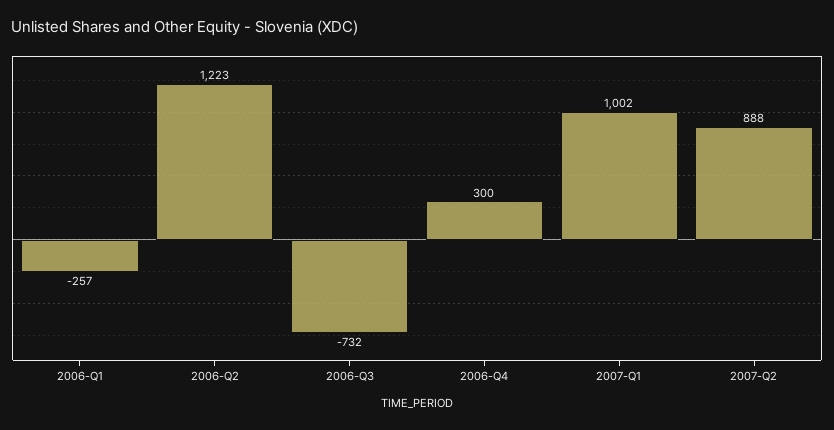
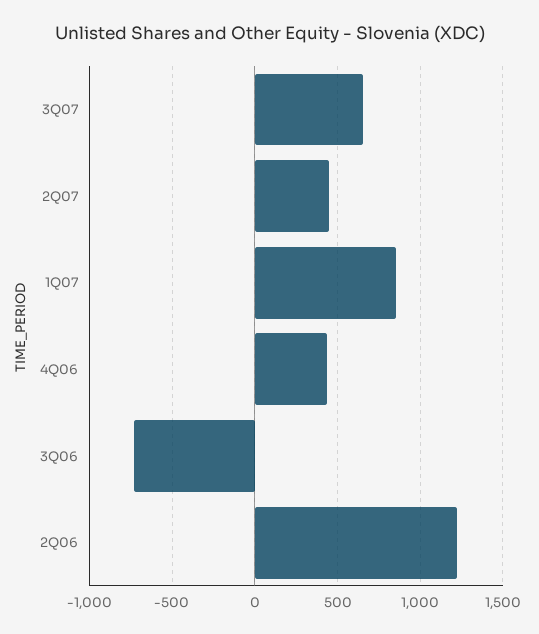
2006-Q1: -257 -> none
2006-Q4: 300 -> 450
2007-Q1: 1002 -> 850
2007-Q2: 888 -> 450
3Q07: none -> 650

